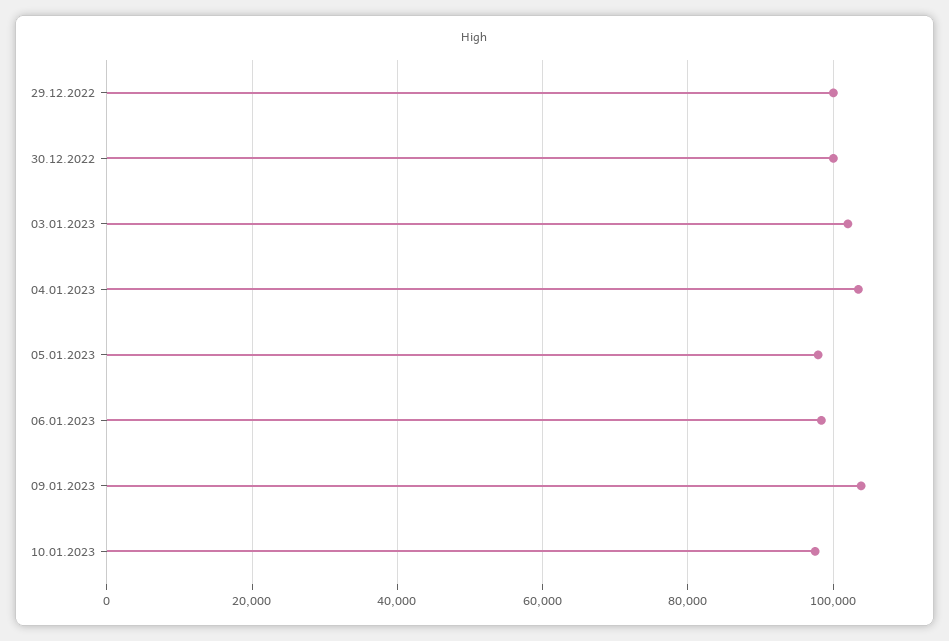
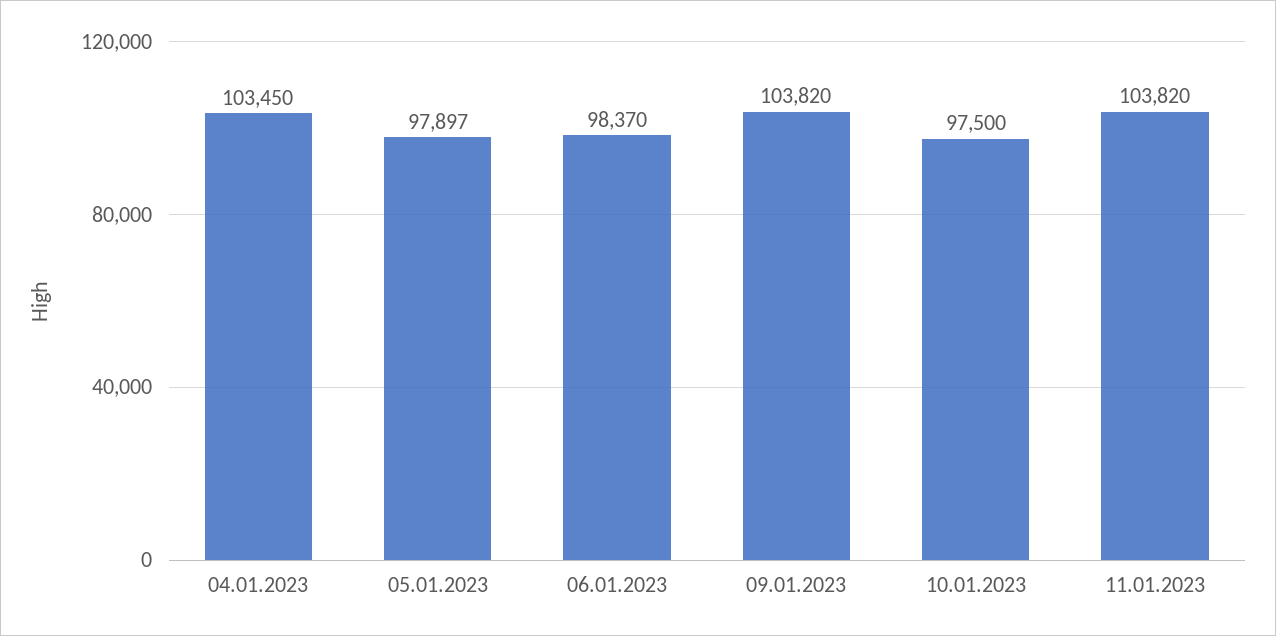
29.12.2022: 100000 -> none
30.12.2022: 100000 -> none
03.01.2023: 102000 -> none
11.01.2023: none -> 103820

